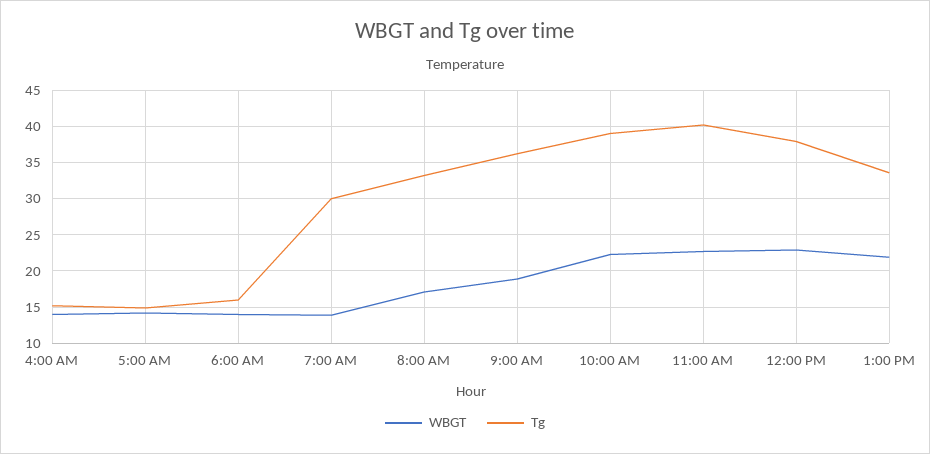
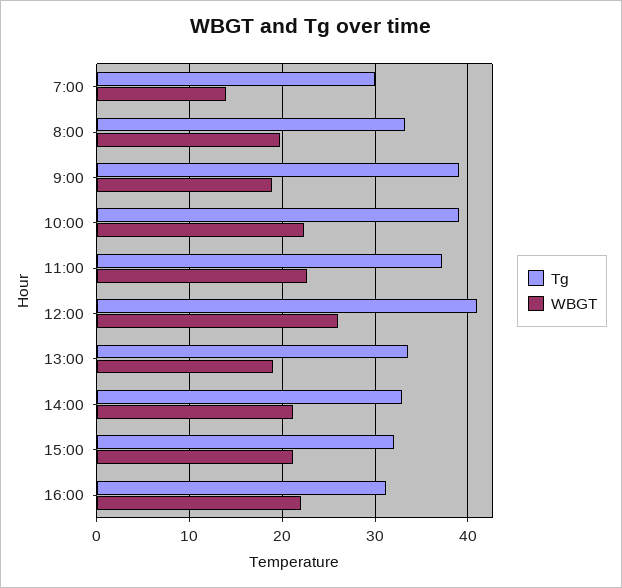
WBGT, 4:00 AM: 14 -> none
Tg, 4:00 AM: 15 -> none
WBGT, 5:00 AM: 14 -> none
Tg, 5:00 AM: 15 -> none
WBGT, 6:00 AM: 14 -> none
Tg, 6:00 AM: 16 -> none
WBGT, 8:00 AM: 17 -> 20
Tg, 9:00 AM: 36 -> 39
Tg, 11:00 AM: 40 -> 37
WBGT, 12:00 PM: 23 -> 26
Tg, 12:00 PM: 38 -> 41
WBGT, 1:00 PM: 22 -> 19
Tg, 14:00: none -> 33
WBGT, 14:00: none -> 21
Tg, 15:00: none -> 32
WBGT, 15:00: none -> 21
Tg, 16:00: none -> 31
WBGT, 16:00: none -> 22

